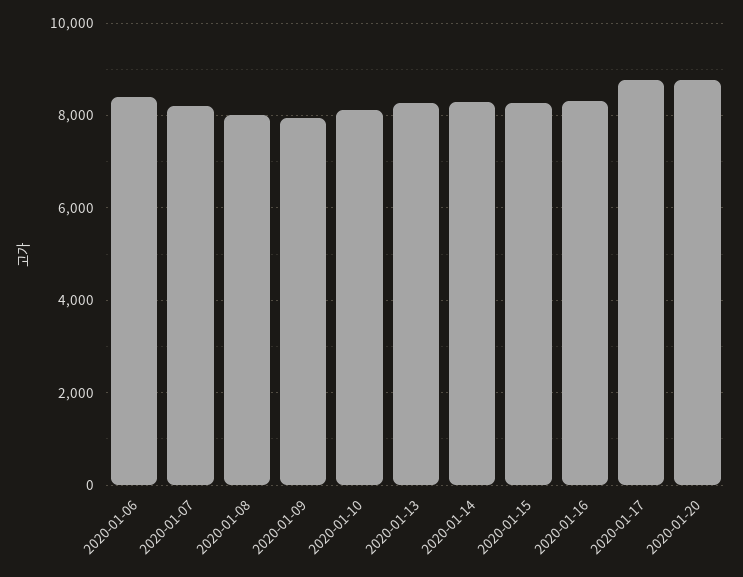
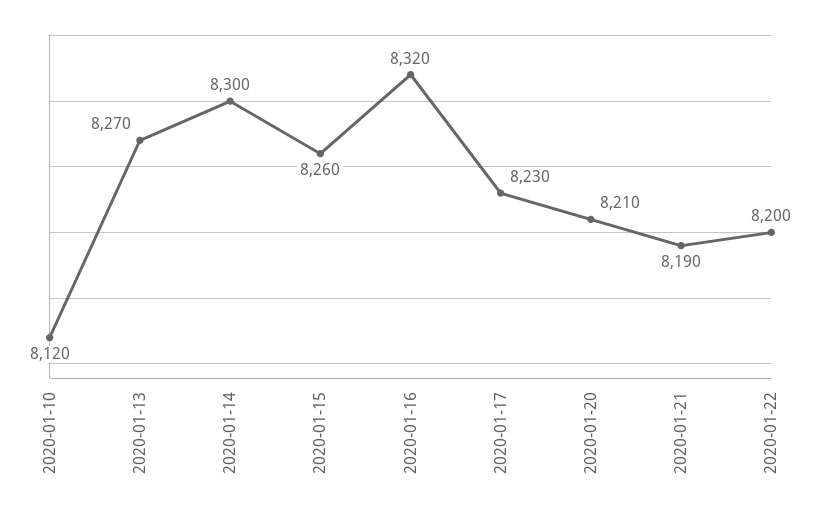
2020-01-06: 8400 -> none
2020-01-07: 8200 -> none
2020-01-08: 8000 -> none
2020-01-09: 8000 -> none
2020-01-17: 8800 -> 8230
2020-01-20: 8800 -> 8210
2020-01-21: none -> 8190
2020-01-22: none -> 8200

